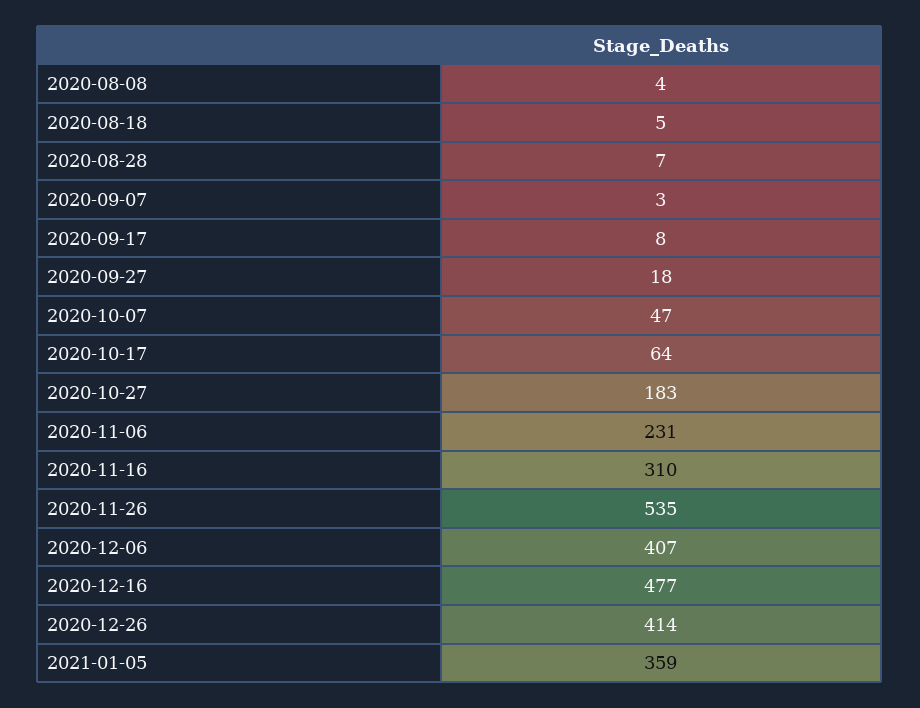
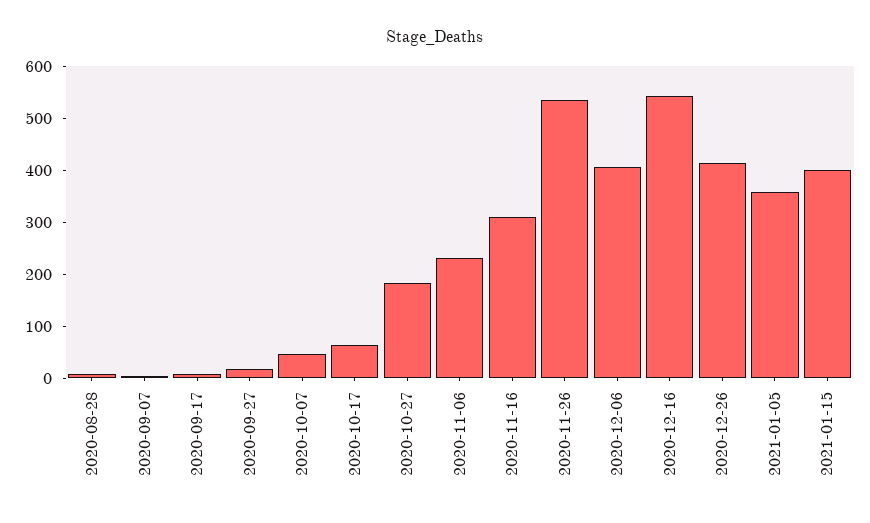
2020-08-08: 4 -> none
2020-08-18: 5 -> none
2020-12-16: 477 -> 540
2021-01-15: none -> 400

